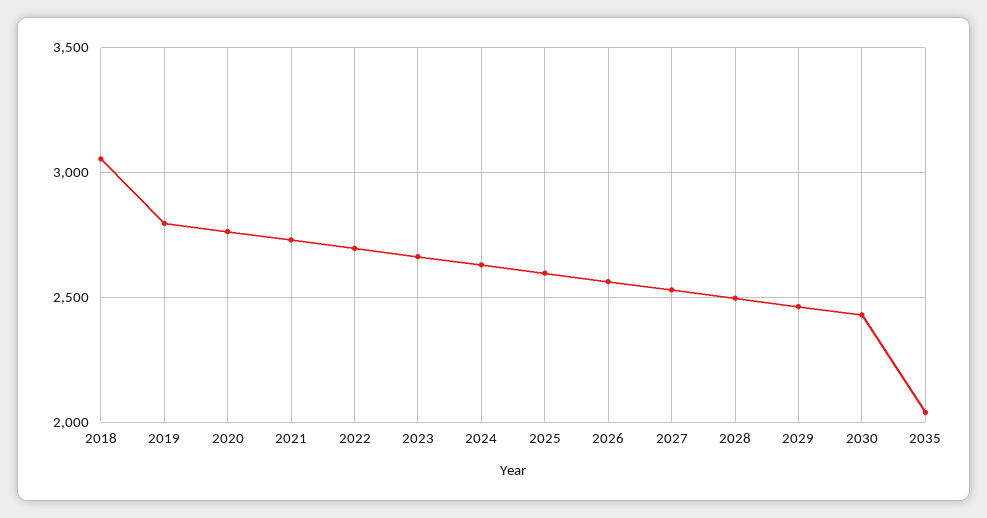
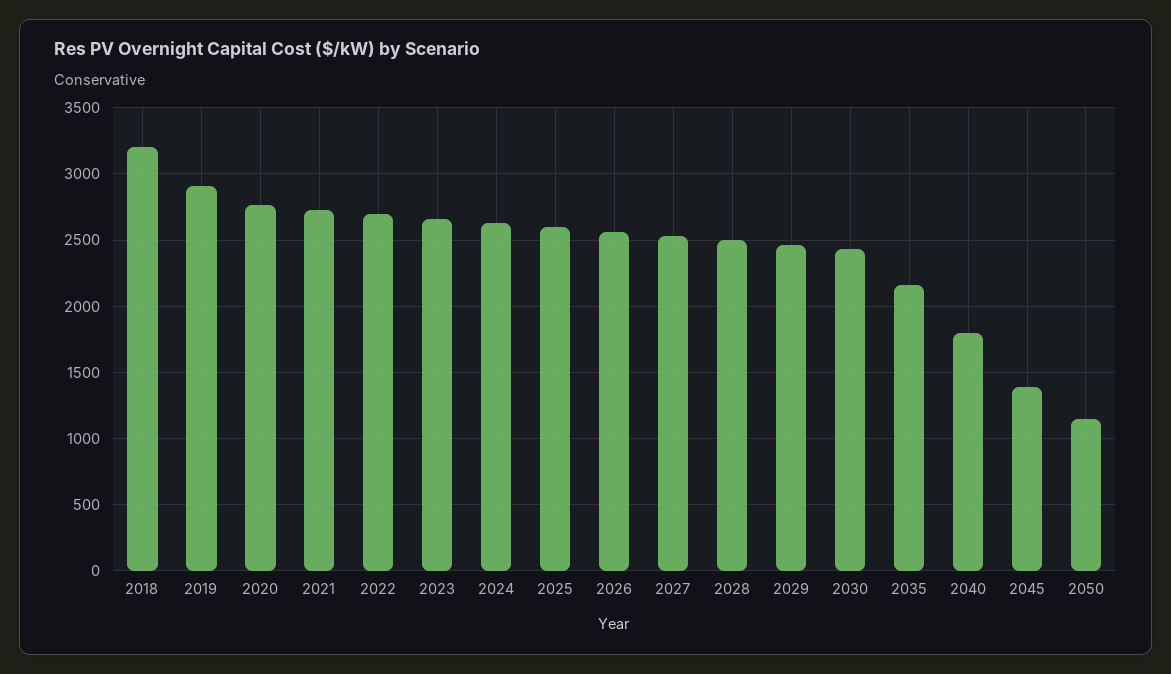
2018: 3050 -> 3200
2019: 2800 -> 2900
2035: 2050 -> 2150
2040: none -> 1800
2045: none -> 1400
2050: none -> 1150

